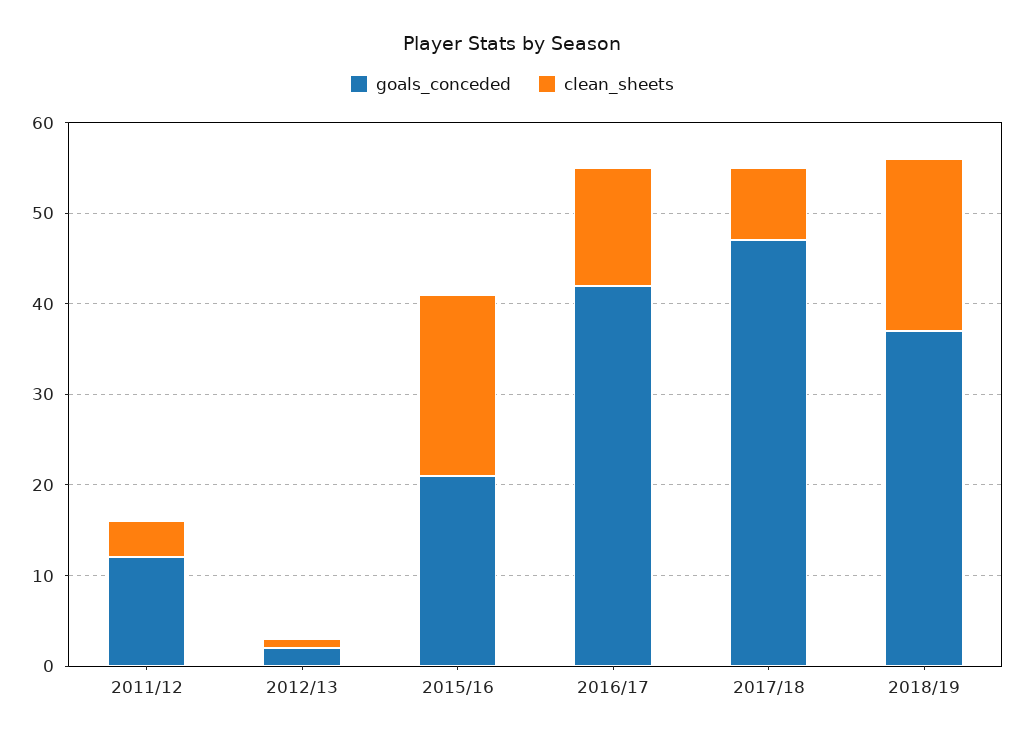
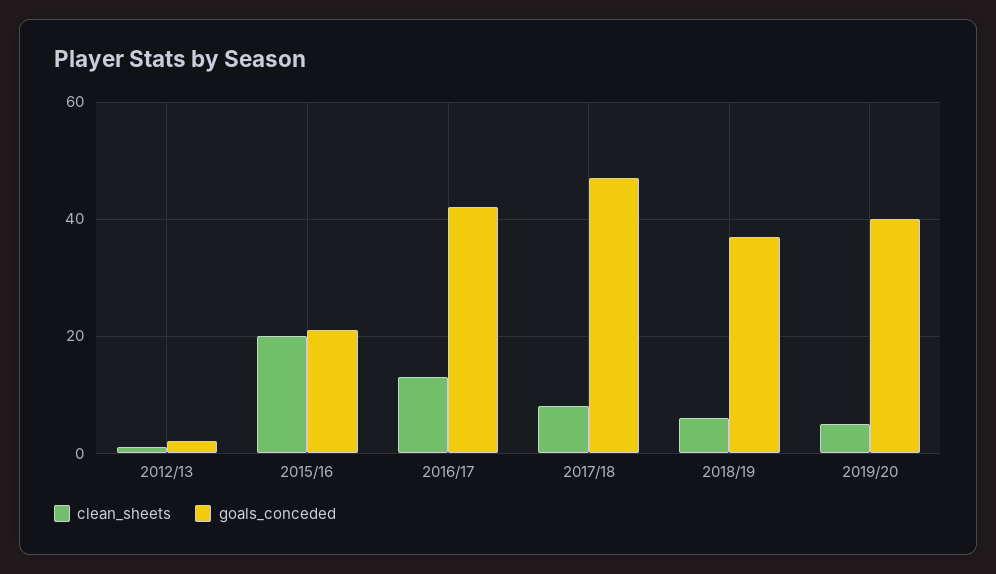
goals_conceded, 2011/12: 12 -> none
clean_sheets, 2011/12: 4 -> none
clean_sheets, 2018/19: 19 -> 5
clean_sheets, 2019/20: none -> 5
goals_conceded, 2019/20: none -> 40

